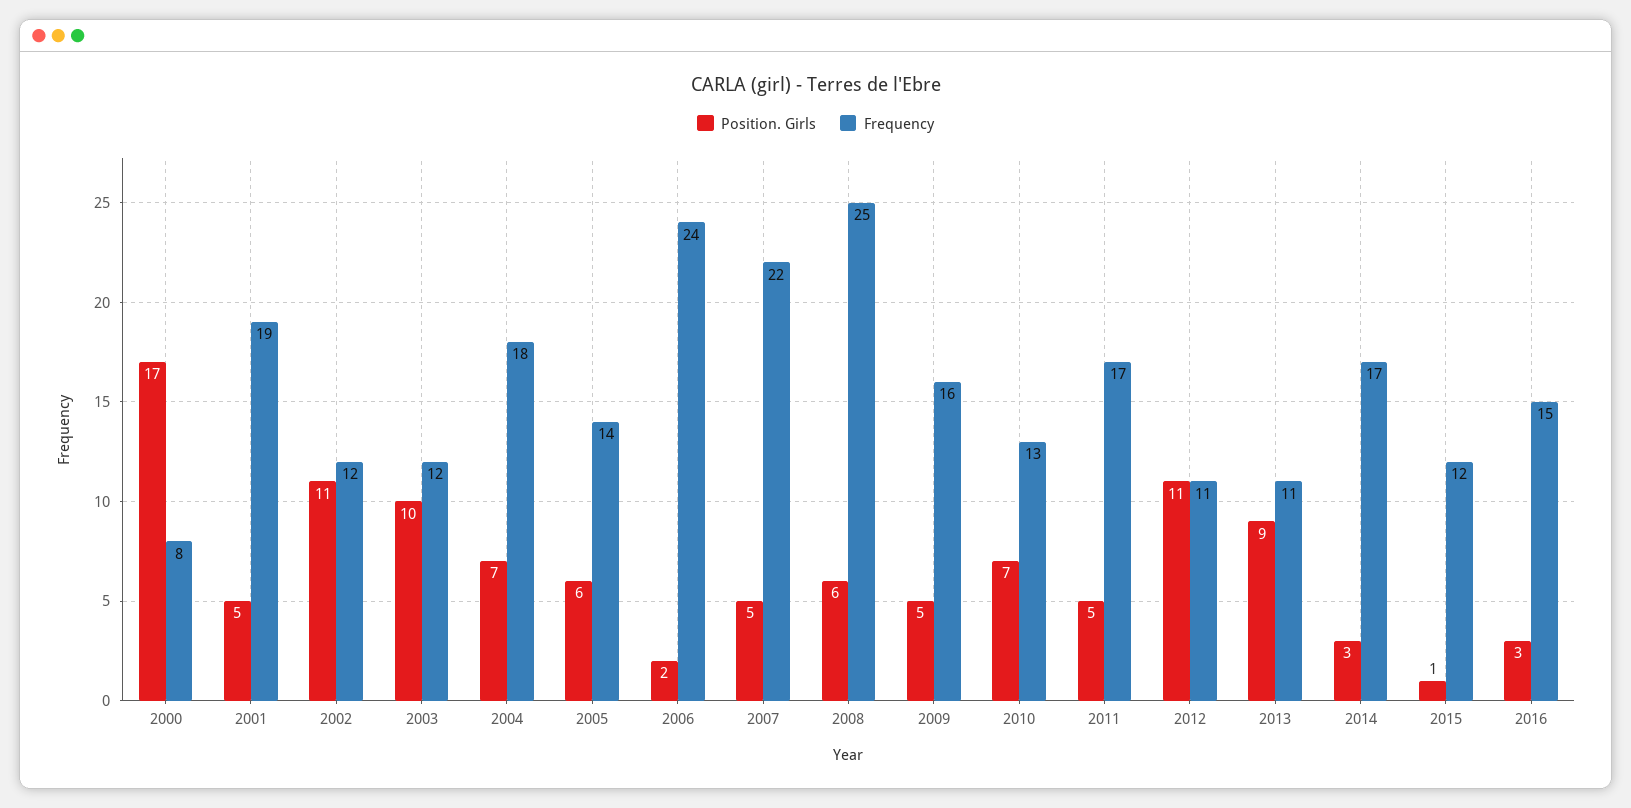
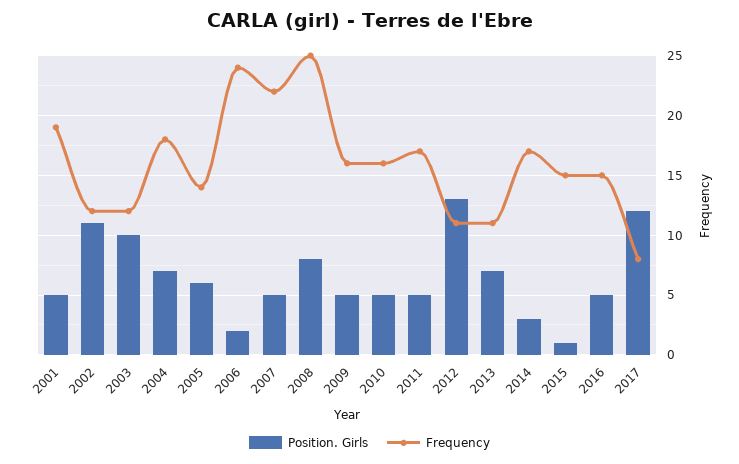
Position. Girls, 2000: 17 -> none
Frequency, 2000: 8 -> none
Position. Girls, 2008: 6 -> 8
Position. Girls, 2010: 7 -> 5
Frequency, 2010: 13 -> 16
Position. Girls, 2012: 11 -> 13
Position. Girls, 2013: 9 -> 7
Frequency, 2015: 12 -> 15
Position. Girls, 2016: 3 -> 5
Position. Girls, 2017: none -> 12
Frequency, 2017: none -> 8

